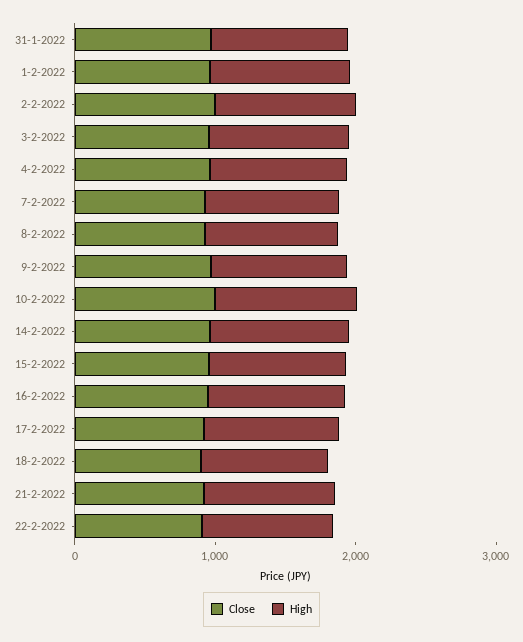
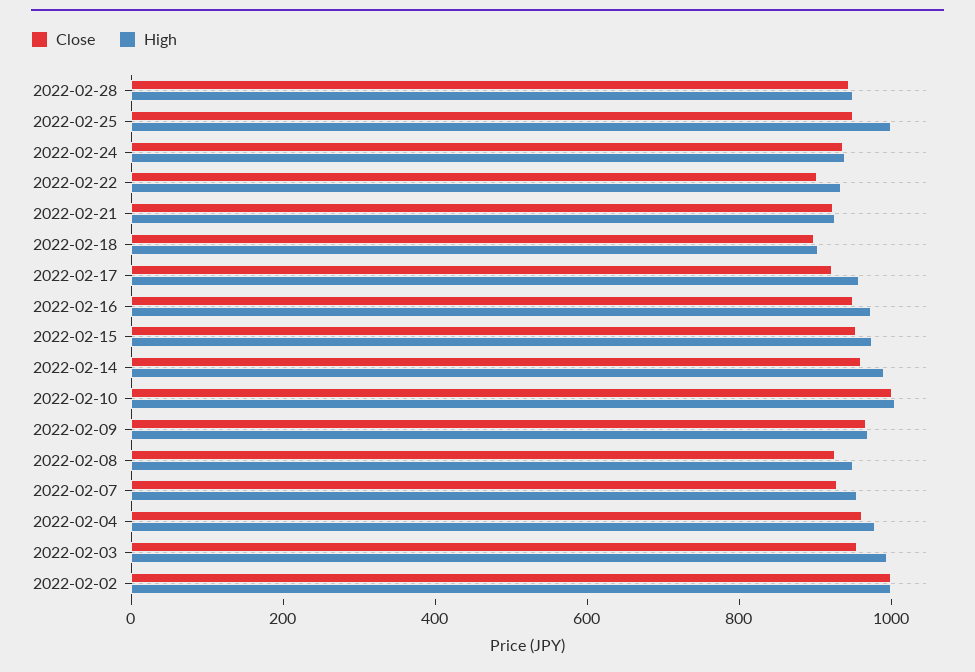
Close, 31-1-2022: 1000 -> none
High, 31-1-2022: 1000 -> none
Close, 1-2-2022: 1000 -> none
High, 1-2-2022: 1000 -> none
Close, 2022-02-28: none -> 950
High, 2022-02-28: none -> 950
Close, 2022-02-25: none -> 950
High, 2022-02-25: none -> 1000
Close, 2022-02-24: none -> 950
High, 2022-02-24: none -> 950

